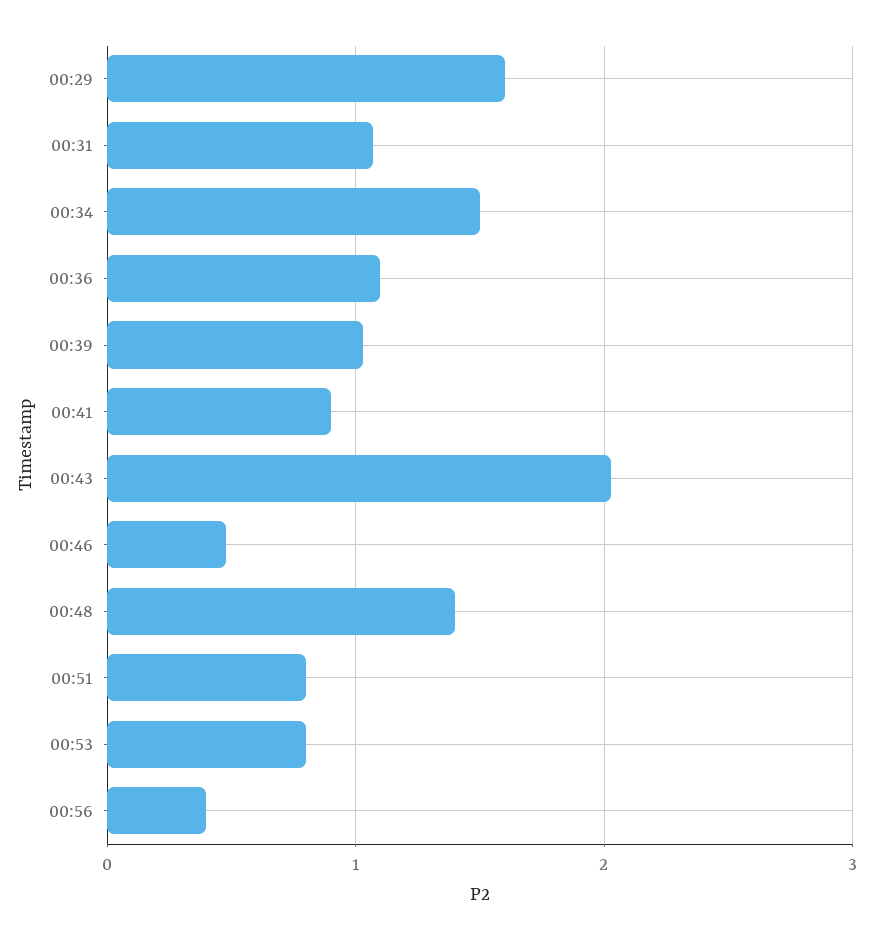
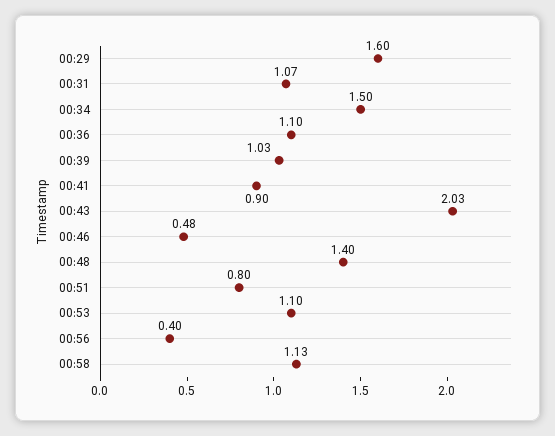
00:53: 0.8 -> 1.1
00:58: none -> 1.13

